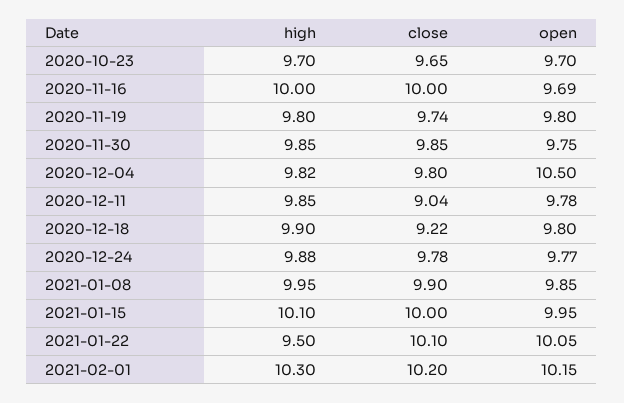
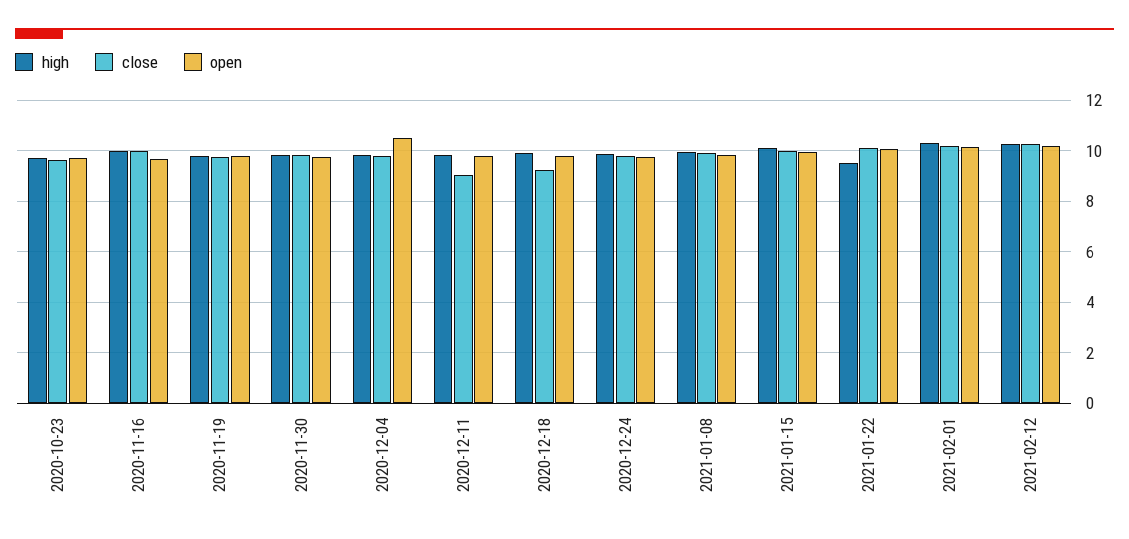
high, 2021-02-12: none -> 10.25
close, 2021-02-12: none -> 10.25
open, 2021-02-12: none -> 10.25

